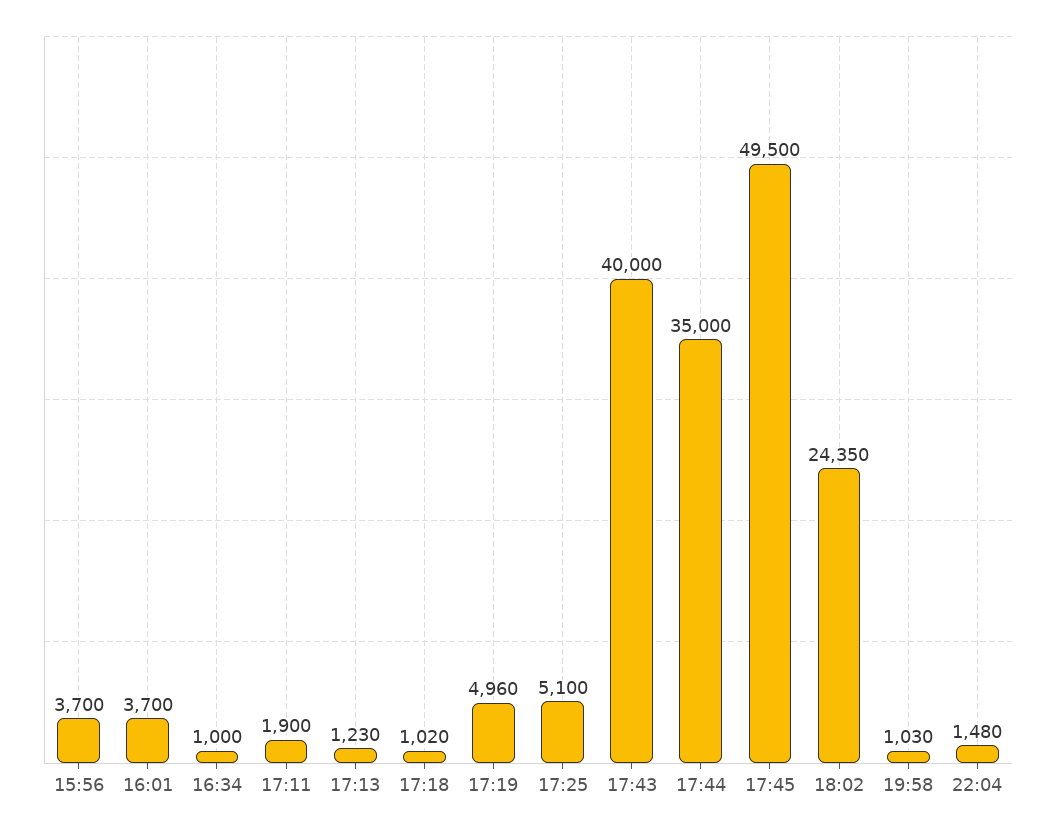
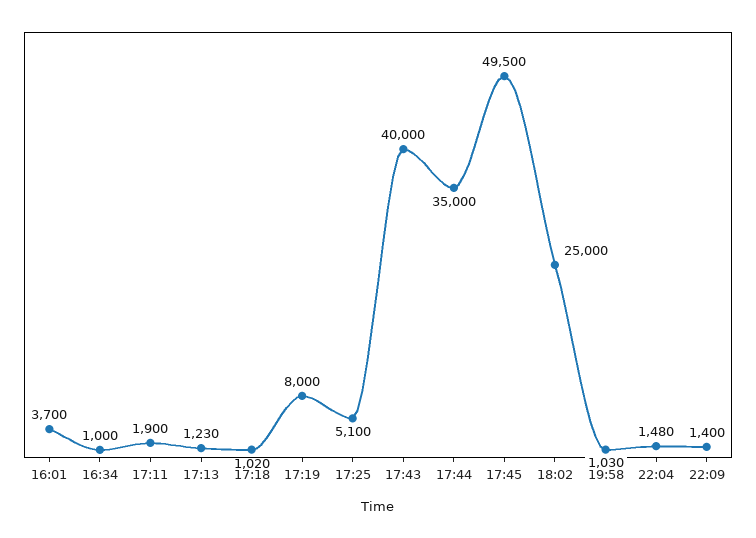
15:56: 3700 -> none
17:19: 4960 -> 8000
18:02: 24350 -> 25000
22:09: none -> 1400

